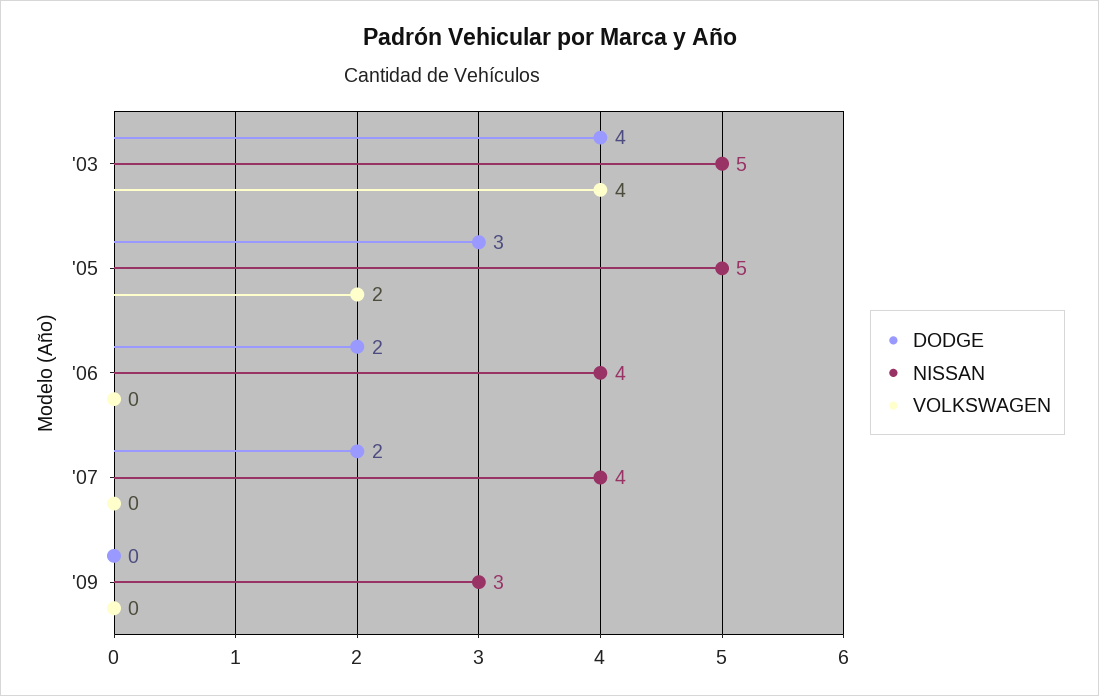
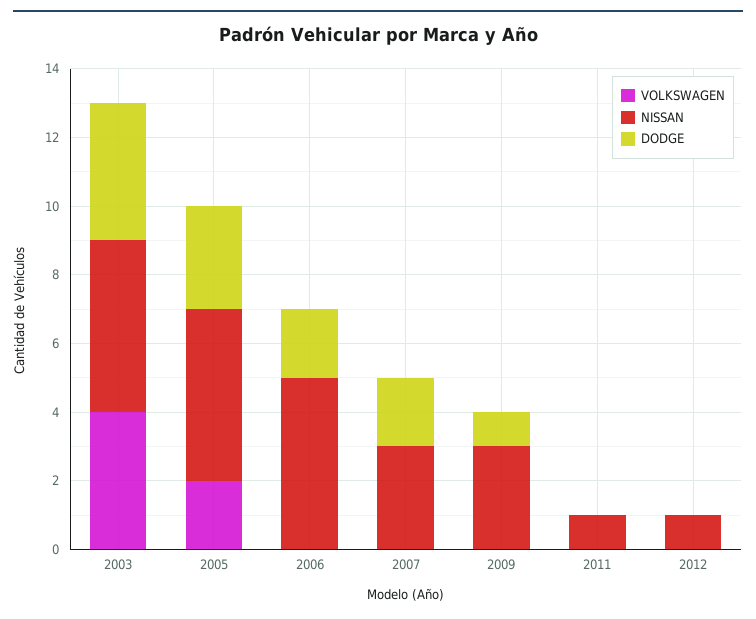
NISSAN, '06: 4 -> 5
NISSAN, '07: 4 -> 3
DODGE, '09: 0 -> 1
VOLKSWAGEN, 2011: none -> 0
NISSAN, 2011: none -> 1
DODGE, 2011: none -> 0
VOLKSWAGEN, 2012: none -> 0
NISSAN, 2012: none -> 1
DODGE, 2012: none -> 0

